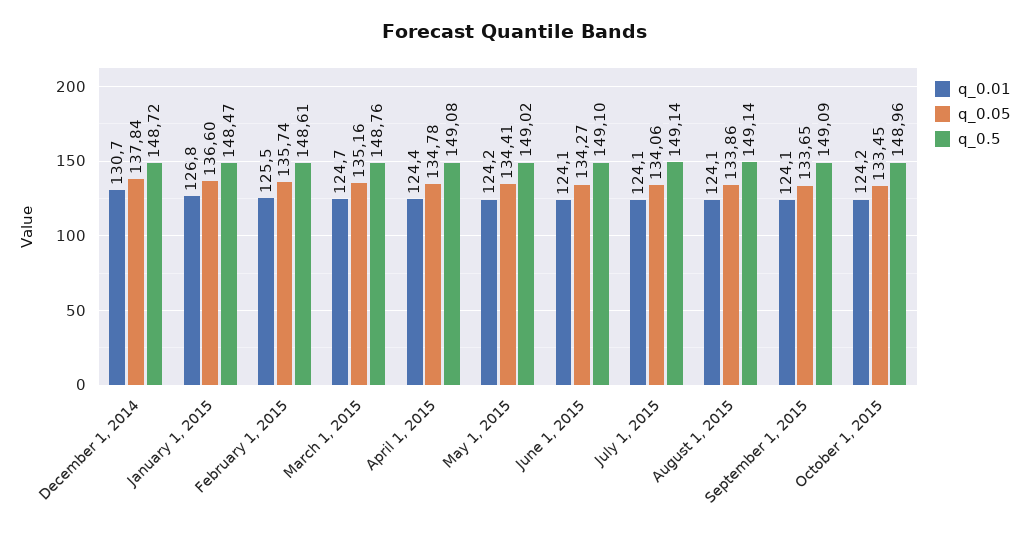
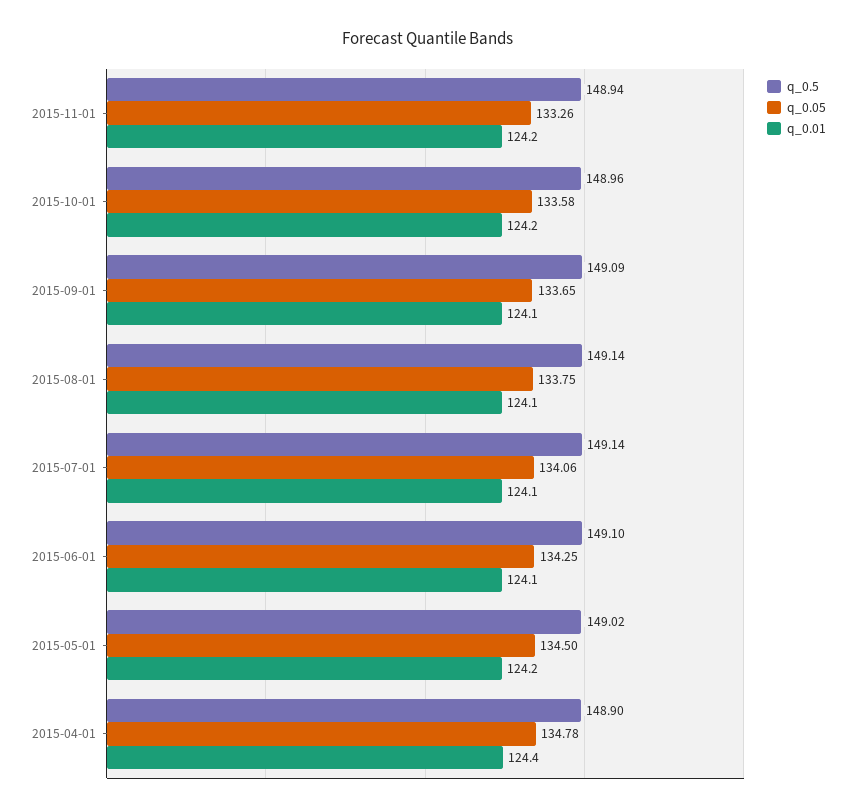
q_0.01, December 1, 2014: 130.7 -> none
q_0.05, December 1, 2014: 137.84 -> none
q_0.5, December 1, 2014: 148.72 -> none
q_0.01, January 1, 2015: 126.8 -> none
q_0.05, January 1, 2015: 136.6 -> none
q_0.5, January 1, 2015: 148.47 -> none
q_0.01, February 1, 2015: 125.5 -> none
q_0.05, February 1, 2015: 135.74 -> none
q_0.5, February 1, 2015: 148.61 -> none
q_0.01, March 1, 2015: 124.7 -> none
q_0.05, March 1, 2015: 135.16 -> none
q_0.5, March 1, 2015: 148.76 -> none
q_0.5, April 1, 2015: 149.08 -> 148.9
q_0.05, May 1, 2015: 134.41 -> 134.5
q_0.05, June 1, 2015: 134.27 -> 134.25
q_0.05, August 1, 2015: 133.86 -> 133.75
q_0.05, October 1, 2015: 133.45 -> 133.58
q_0.5, 2015-11-01: none -> 148.94
q_0.05, 2015-11-01: none -> 133.26
q_0.01, 2015-11-01: none -> 124.2

